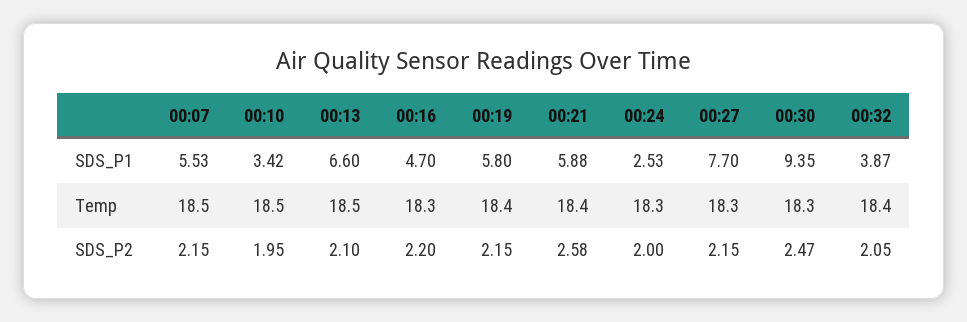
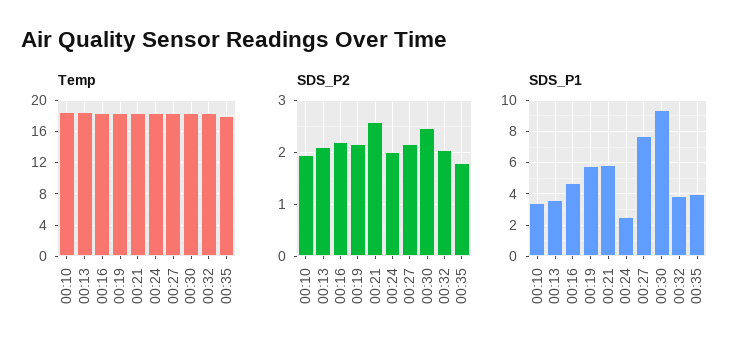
SDS_P1, 00:07: 5.53 -> none
SDS_P1, 00:13: 6.6 -> 3.5
Temp, 00:07: 18.5 -> none
SDS_P2, 00:07: 2.15 -> none
Temp, 00:35: none -> 18
SDS_P2, 00:35: none -> 1.8
SDS_P1, 00:35: none -> 4

